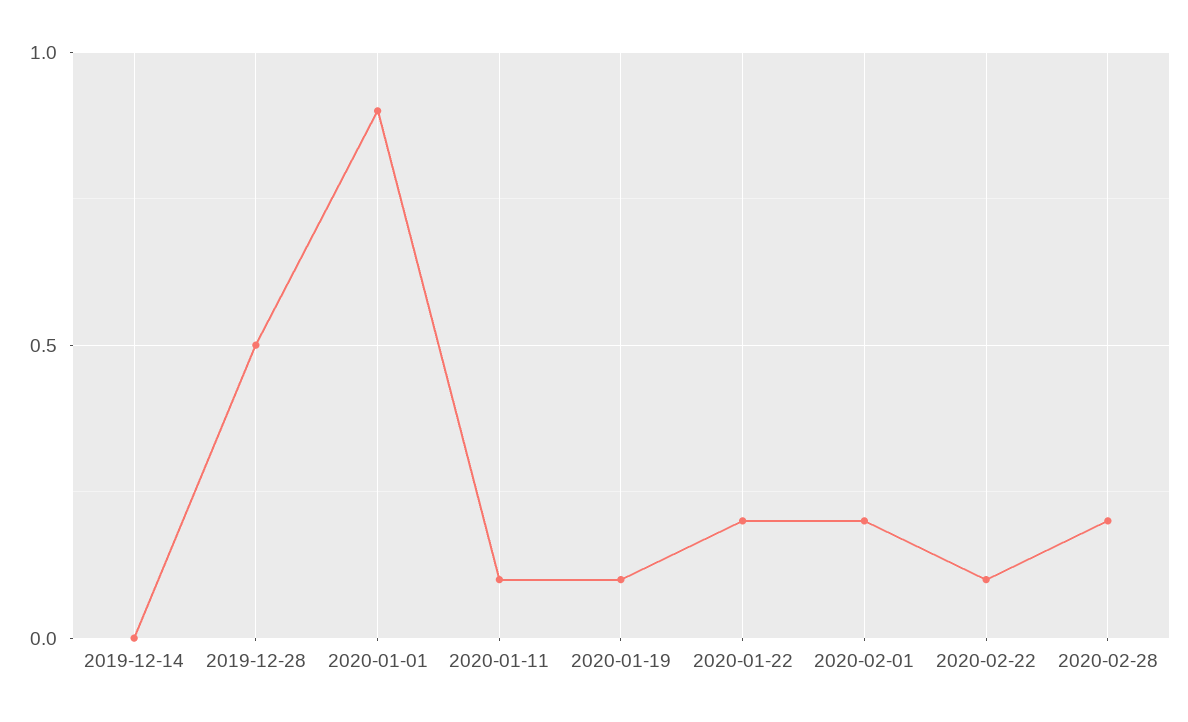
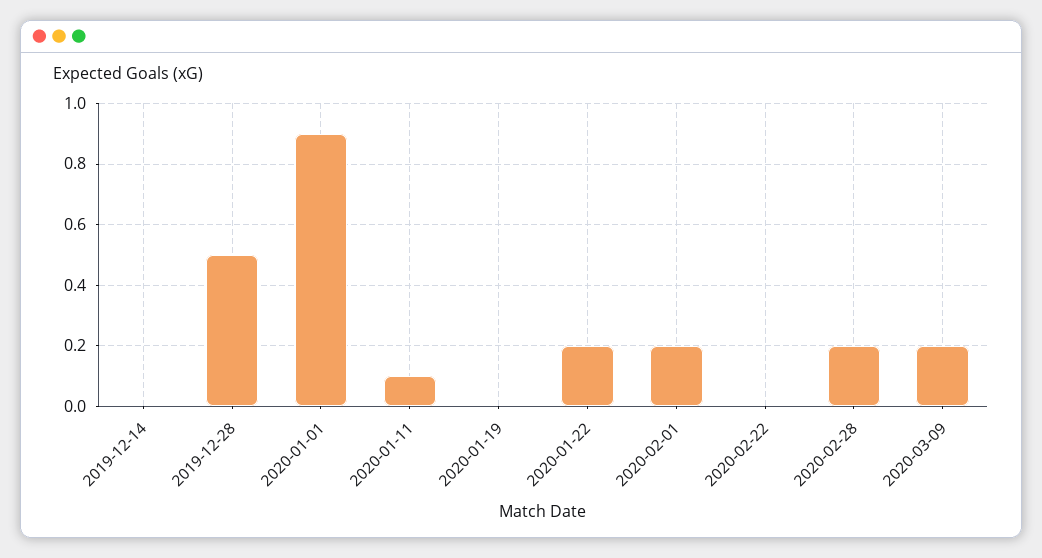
2020-01-19: 0.1 -> 0
2020-02-22: 0.1 -> 0
2020-03-09: none -> 0.2

